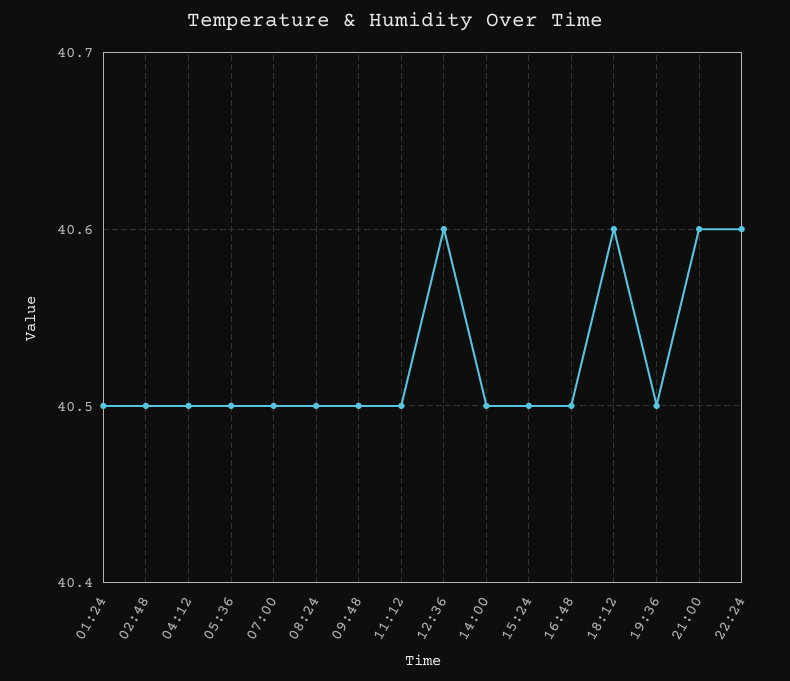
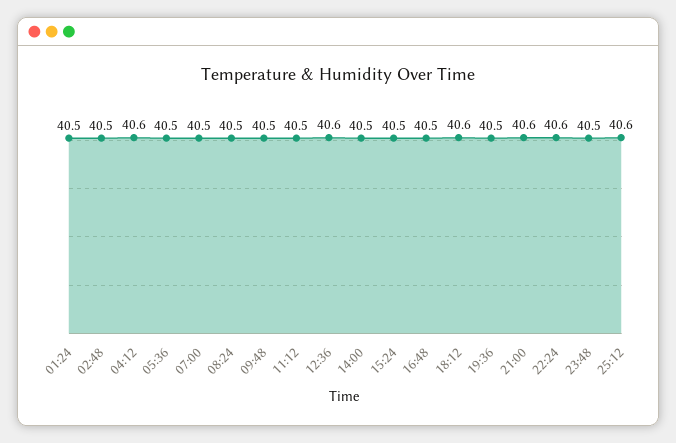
04:12: 40.5 -> 40.6
23:48: none -> 40.5
25:12: none -> 40.6

